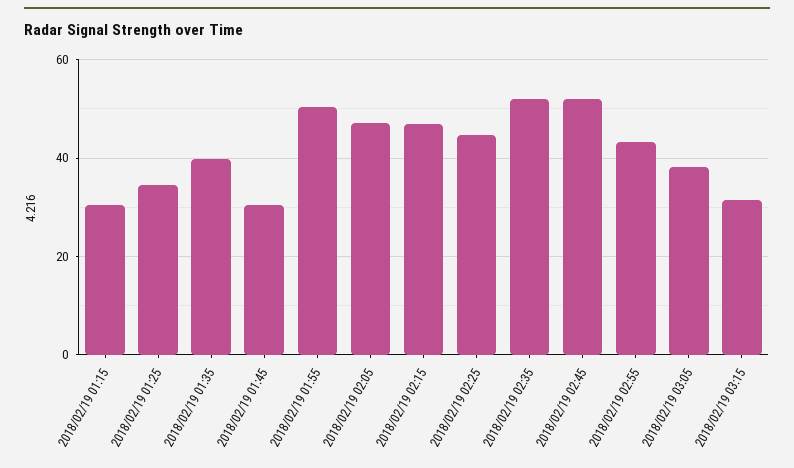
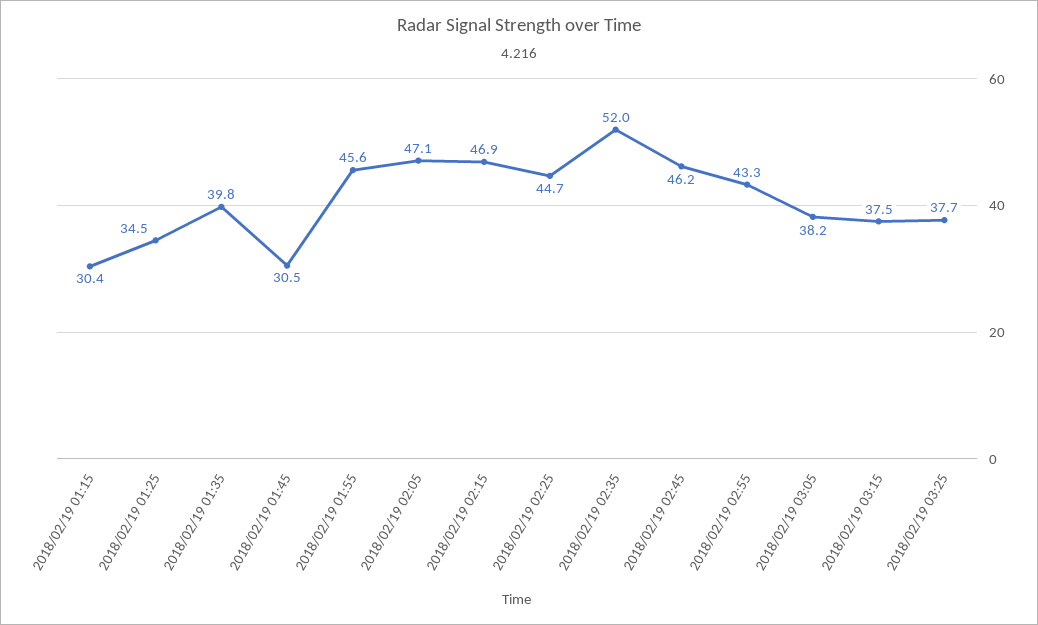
2018/02/19 01:55: 50 -> 45.6
2018/02/19 02:45: 52 -> 46.2
2018/02/19 03:15: 32 -> 37.5
2018/02/19 03:25: none -> 37.7

